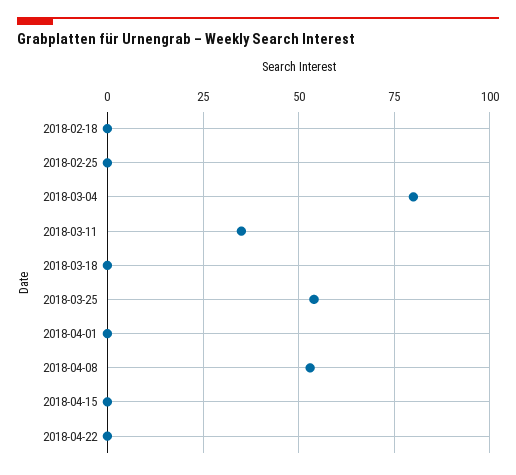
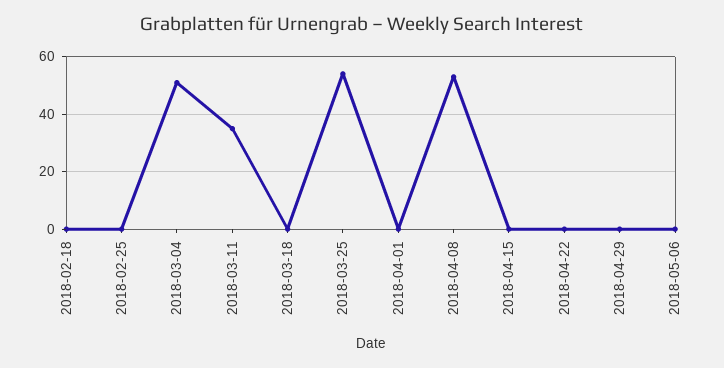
2018-03-04: 80 -> 50
2018-04-29: none -> 0
2018-05-06: none -> 0

